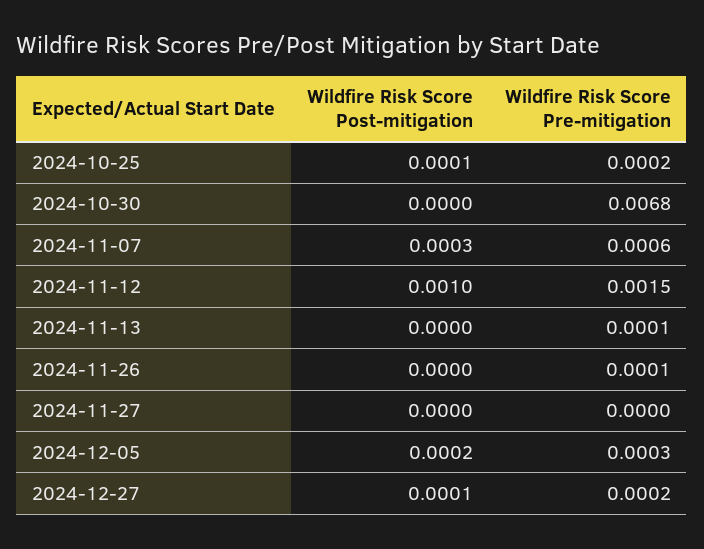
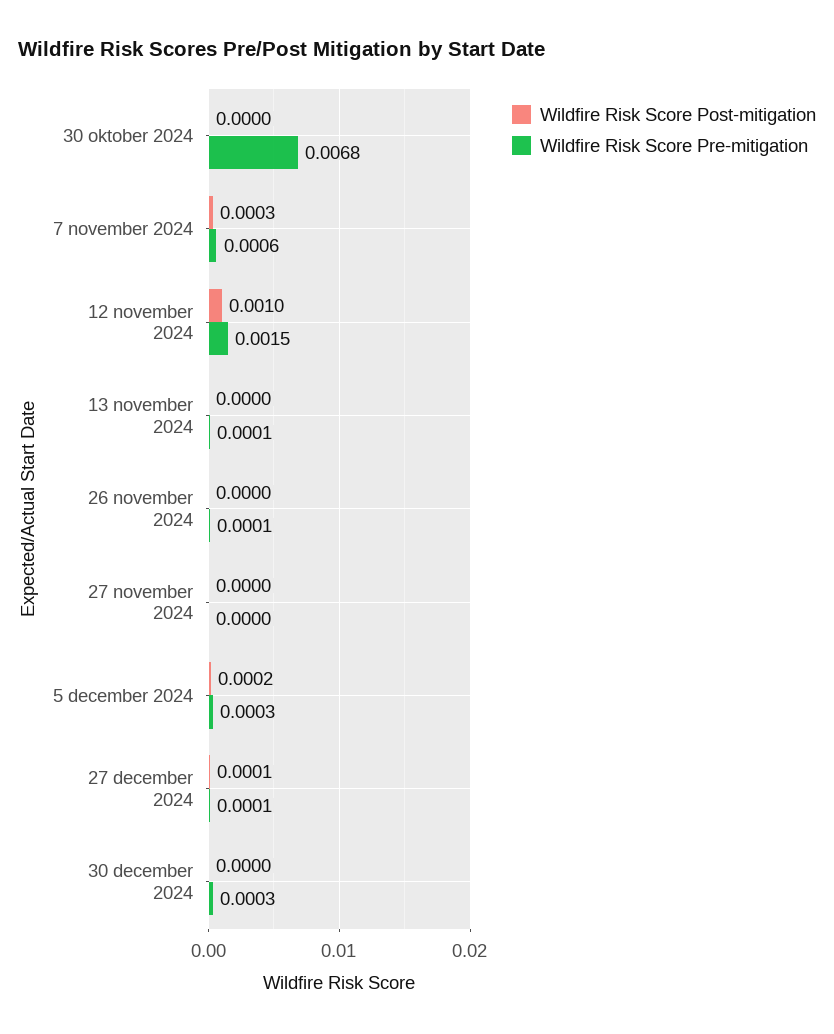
Wildfire Risk Score Post-mitigation, 2024-10-25: 0.0001 -> none
Wildfire Risk Score Pre-mitigation, 2024-10-25: 0.0002 -> none
Wildfire Risk Score Pre-mitigation, 2024-12-27: 0.0002 -> 0.0001
Wildfire Risk Score Post-mitigation, 30 december 2024: none -> 0
Wildfire Risk Score Pre-mitigation, 30 december 2024: none -> 0.0003

